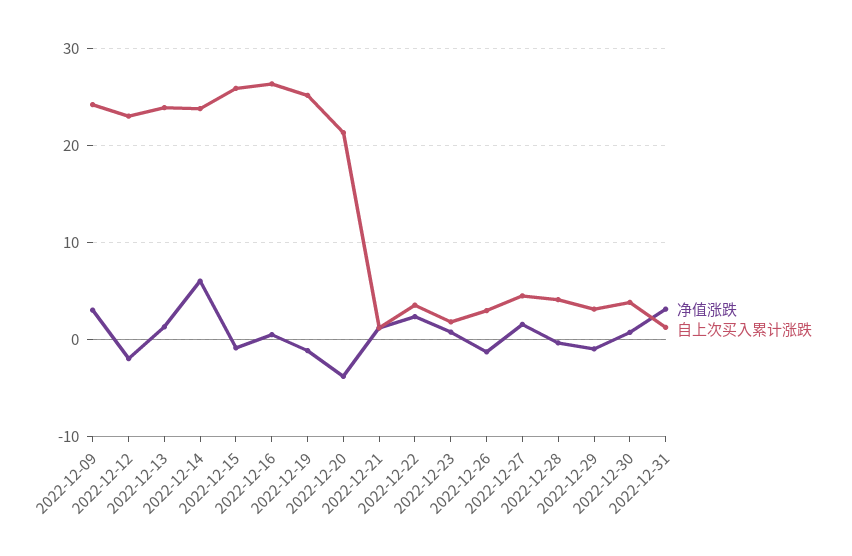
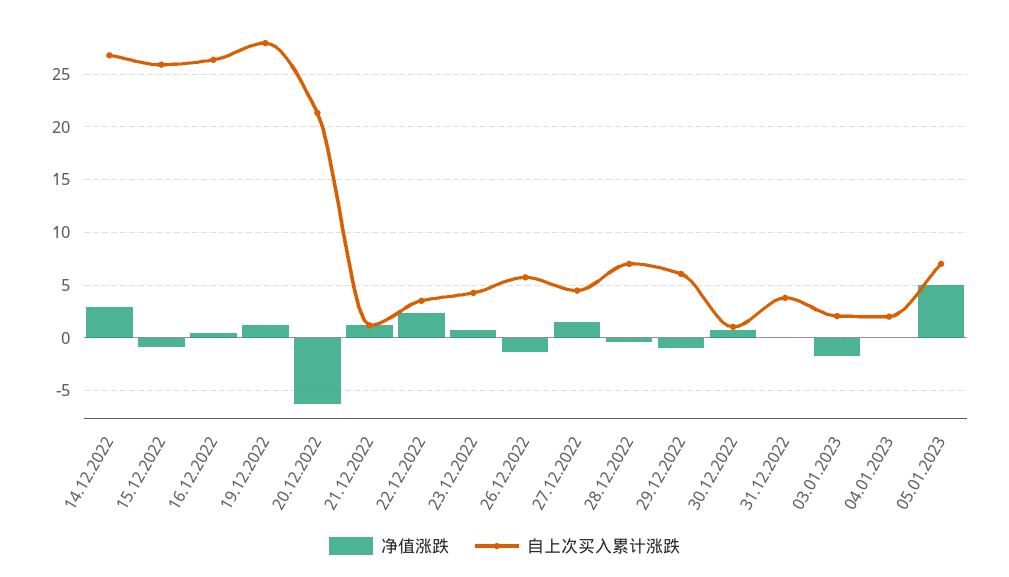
净值涨跌, 2022-12-09: 3 -> none
自上次买入累计涨跌, 2022-12-09: 24 -> none
净值涨跌, 2022-12-12: -2 -> none
自上次买入累计涨跌, 2022-12-12: 23 -> none
净值涨跌, 2022-12-13: 1 -> none
自上次买入累计涨跌, 2022-12-13: 24 -> none
净值涨跌, 2022-12-14: 6 -> 3
自上次买入累计涨跌, 2022-12-14: 24 -> 27
净值涨跌, 2022-12-19: -1 -> 1
自上次买入累计涨跌, 2022-12-19: 25 -> 28
净值涨跌, 2022-12-20: -4 -> -6
自上次买入累计涨跌, 2022-12-23: 2 -> 4
自上次买入累计涨跌, 2022-12-26: 3 -> 6
自上次买入累计涨跌, 2022-12-28: 4 -> 7
自上次买入累计涨跌, 2022-12-29: 3 -> 6
自上次买入累计涨跌, 2022-12-30: 4 -> 1
净值涨跌, 2022-12-31: 3 -> 0
自上次买入累计涨跌, 2022-12-31: 1 -> 4
净值涨跌, 03.01.2023: none -> -2
自上次买入累计涨跌, 03.01.2023: none -> 2
净值涨跌, 04.01.2023: none -> 0
自上次买入累计涨跌, 04.01.2023: none -> 2
净值涨跌, 05.01.2023: none -> 5
自上次买入累计涨跌, 05.01.2023: none -> 7

